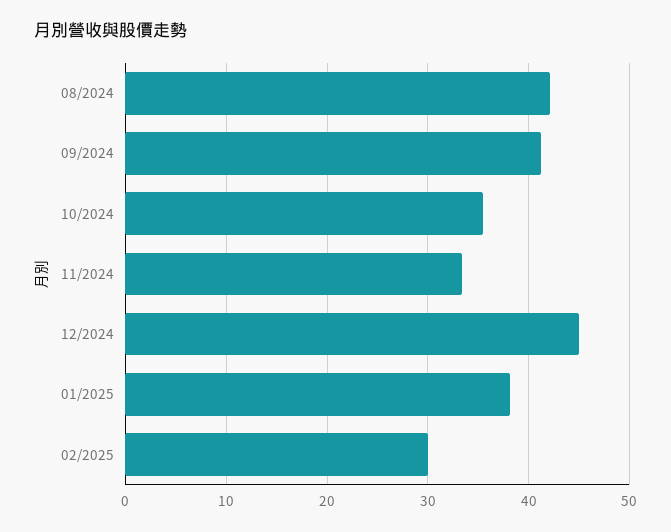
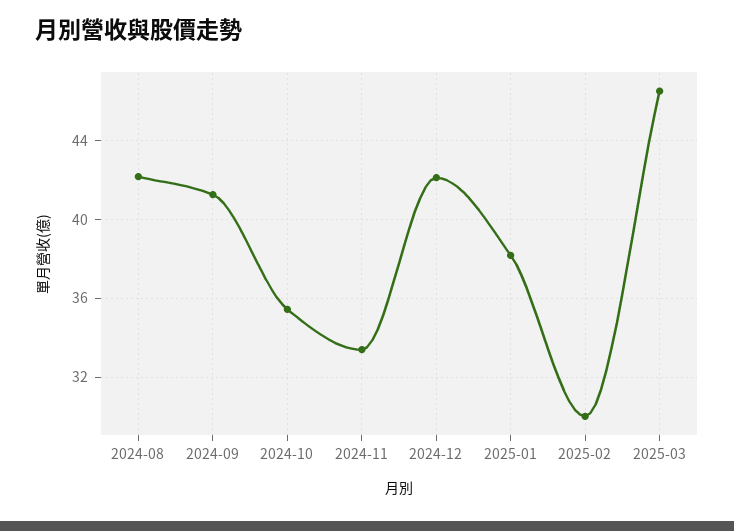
12/2024: 45 -> 42
2025-03: none -> 46.5

